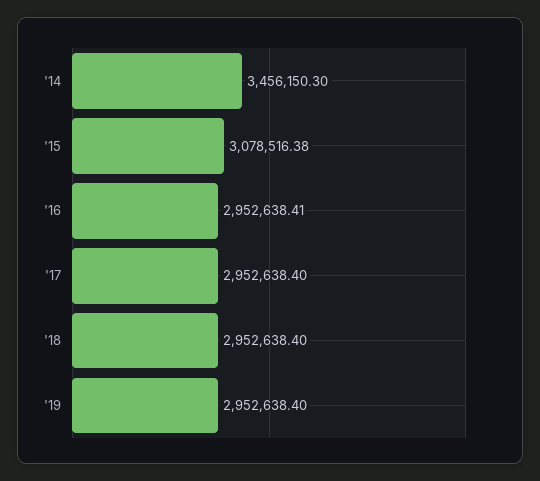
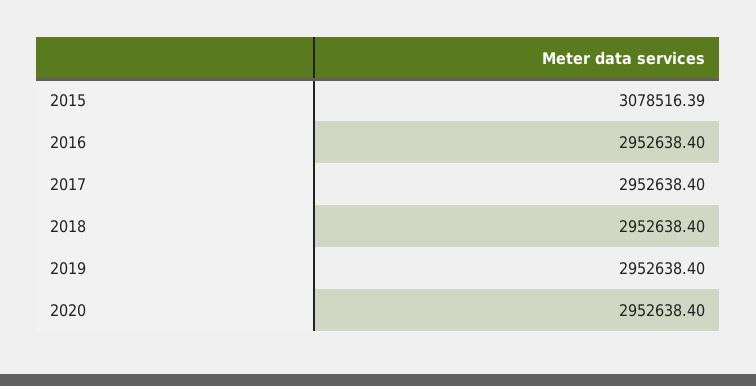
'14: 3456150.3 -> none
'15: 3078516.38 -> 3078516.39
'16: 2952638.41 -> 2952638.4
2020: none -> 2952638.4

